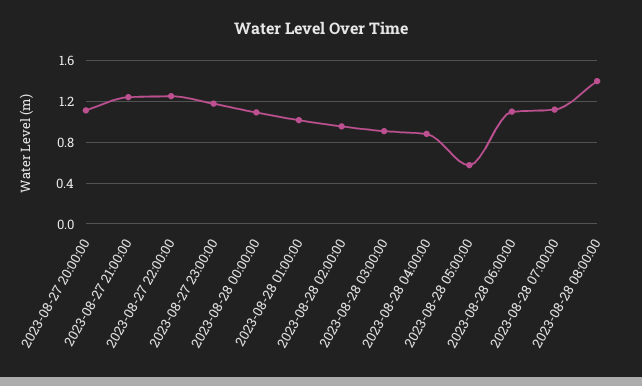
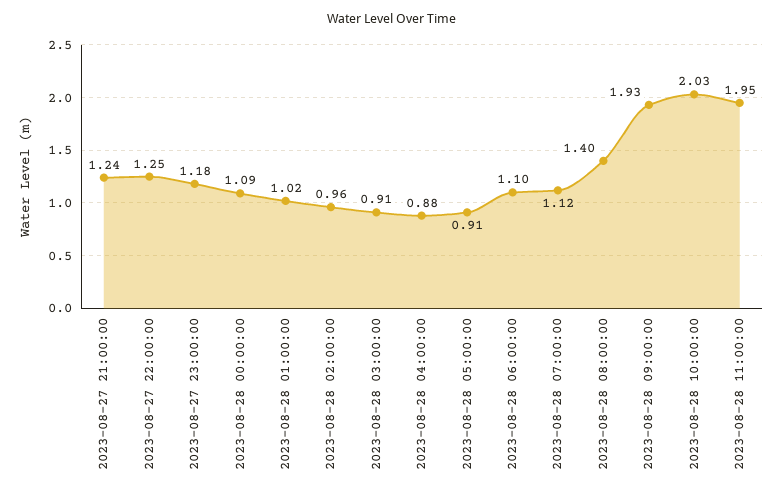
2023-08-27 20:00:00: 1.1 -> none
2023-08-28 05:00:00: 0.6 -> 0.91
2023-08-28 09:00:00: none -> 1.93
2023-08-28 10:00:00: none -> 2.03
2023-08-28 11:00:00: none -> 1.95

